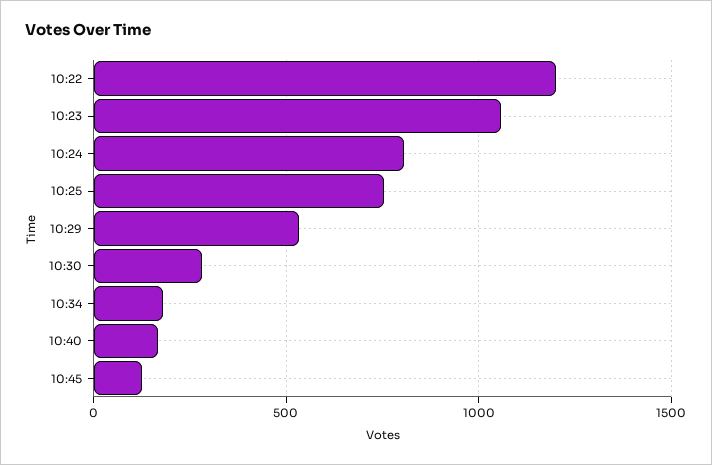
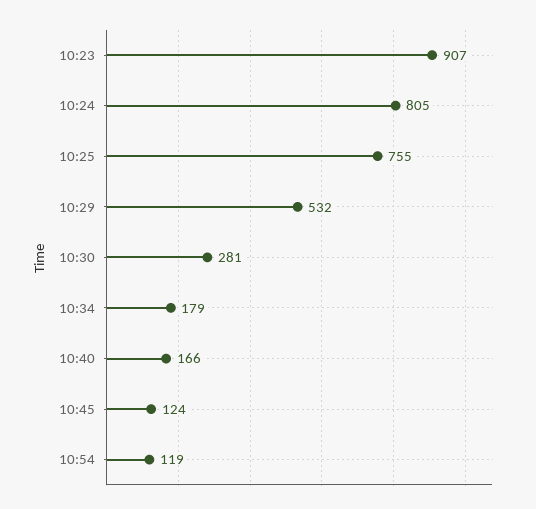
10:22: 1200 -> none
10:23: 1050 -> 907
10:54: none -> 119

